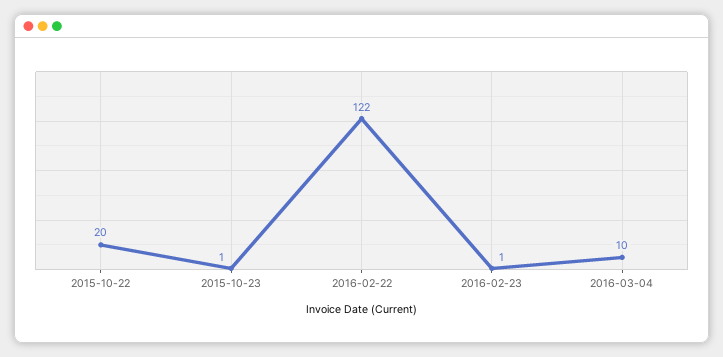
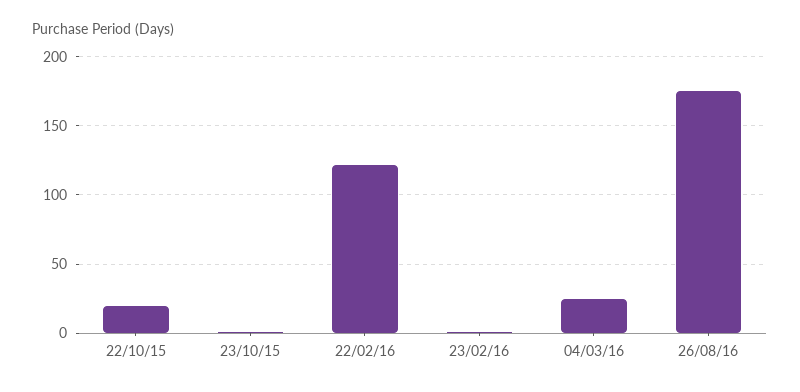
2016-03-04: 10 -> 25
26/08/16: none -> 175

